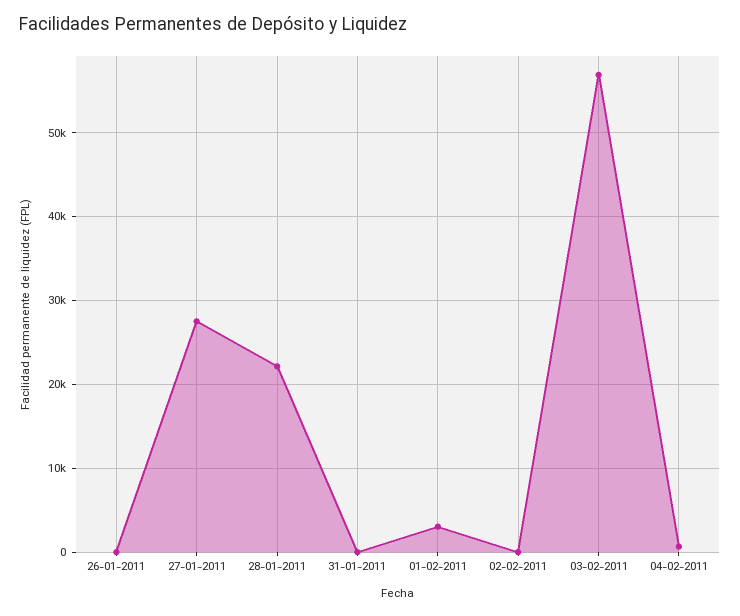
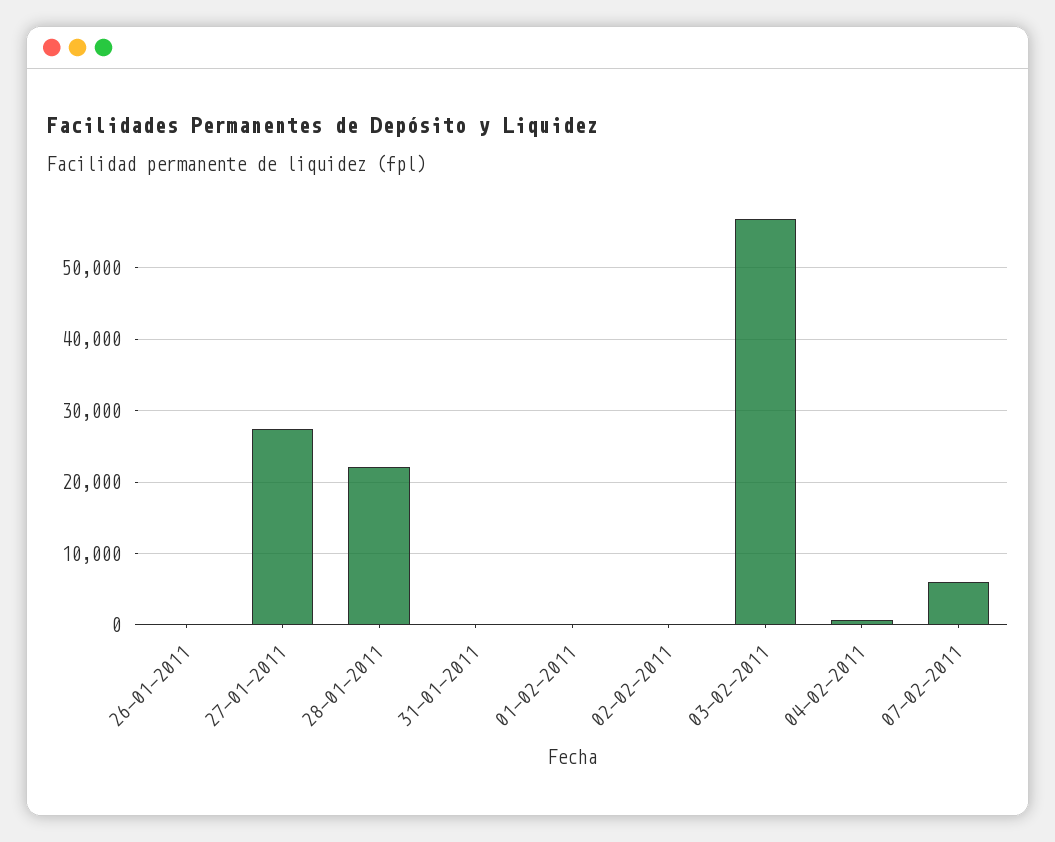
01-02-2011: 3000 -> 0
07-02-2011: none -> 6000

